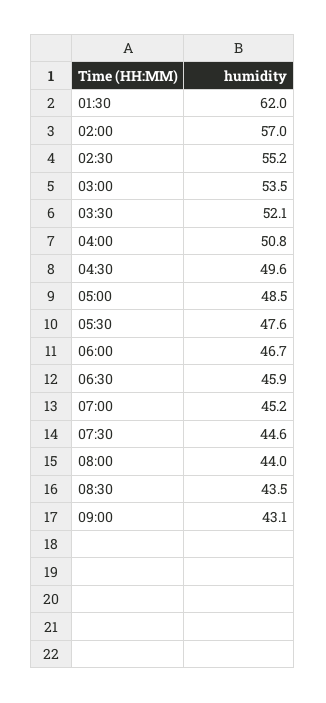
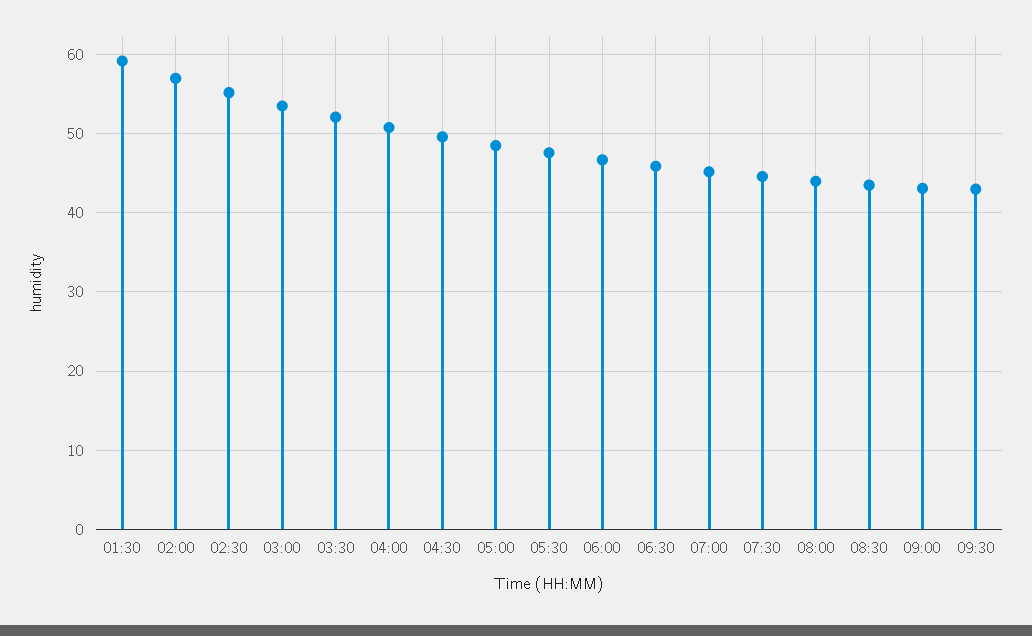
01:30: 62 -> 59
09:30: none -> 43

